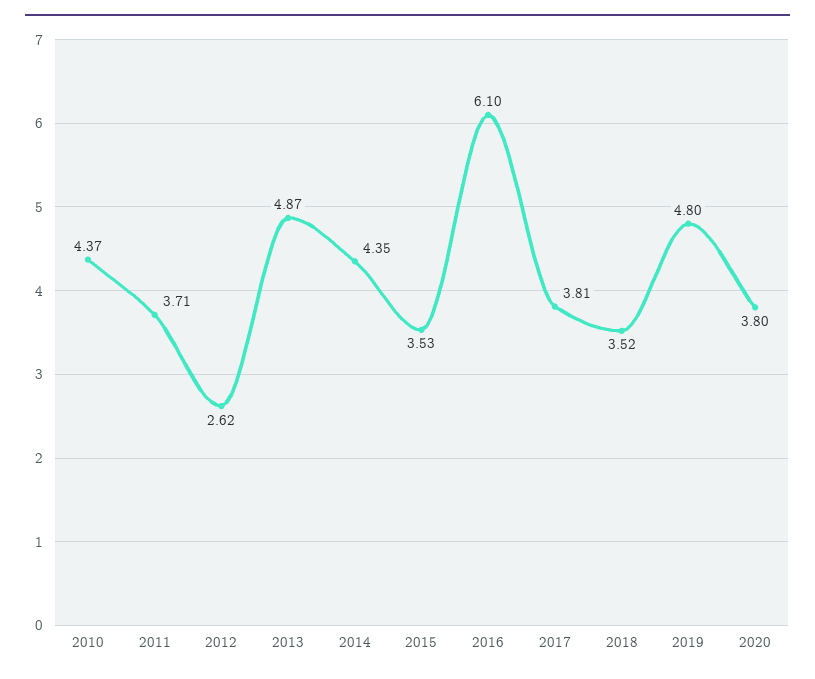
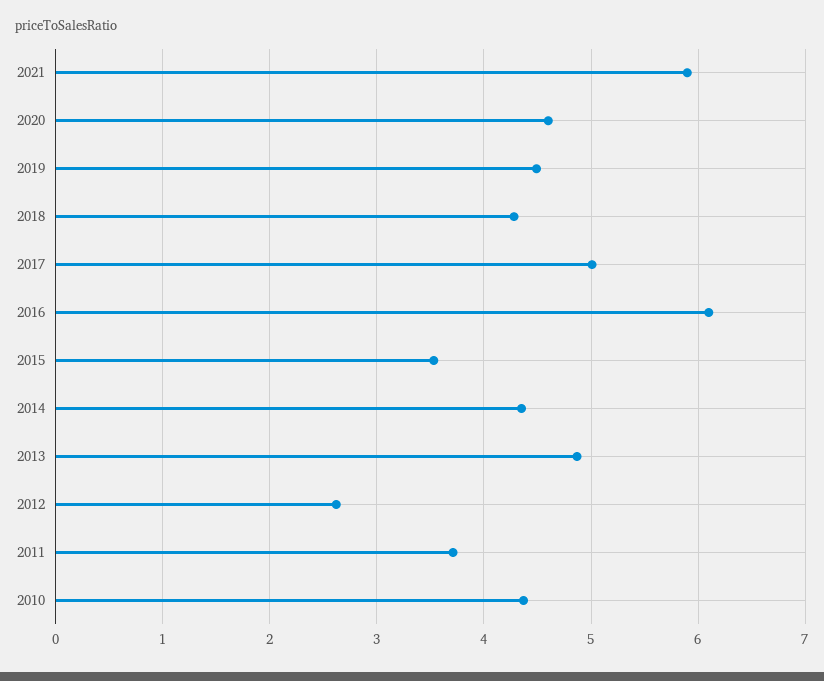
2017: 3.81 -> 5
2018: 3.52 -> 4.3
2019: 4.8 -> 4.5
2020: 3.8 -> 4.6
2021: none -> 5.9

